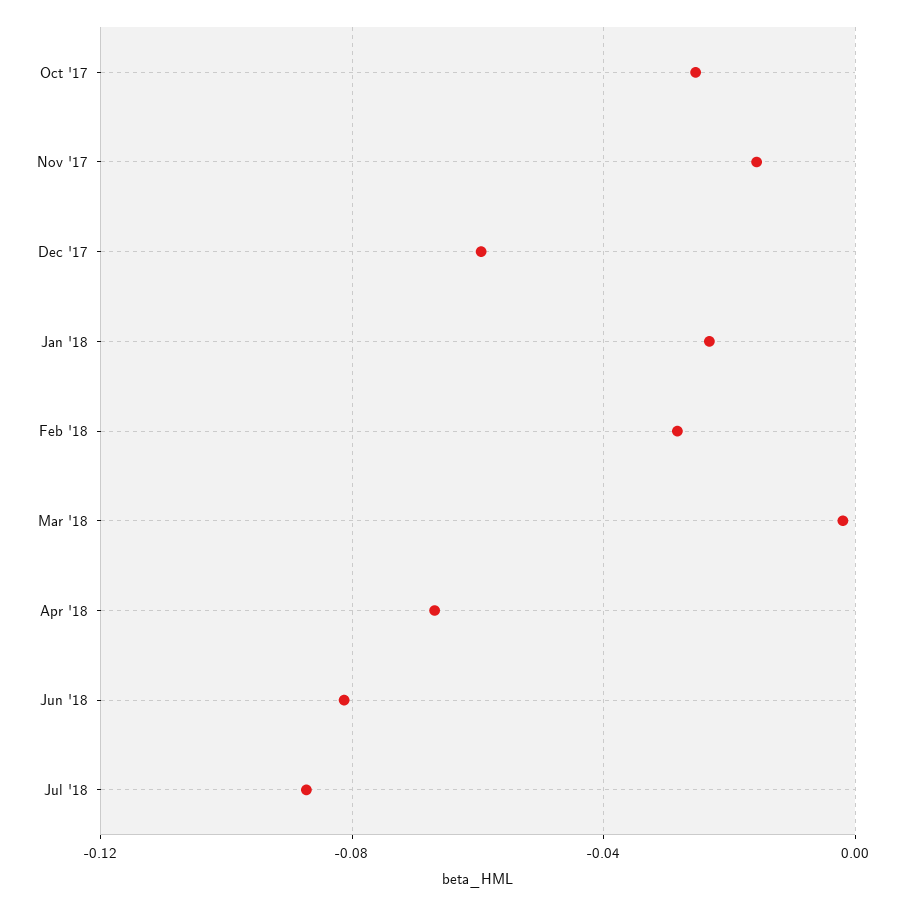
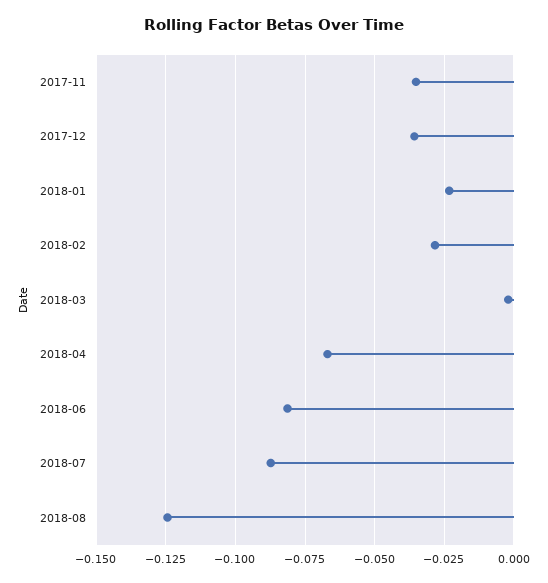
Oct '17: -0.025 -> none
Nov '17: -0.015 -> -0.035
Dec '17: -0.06 -> -0.035
2018-08: none -> -0.125

